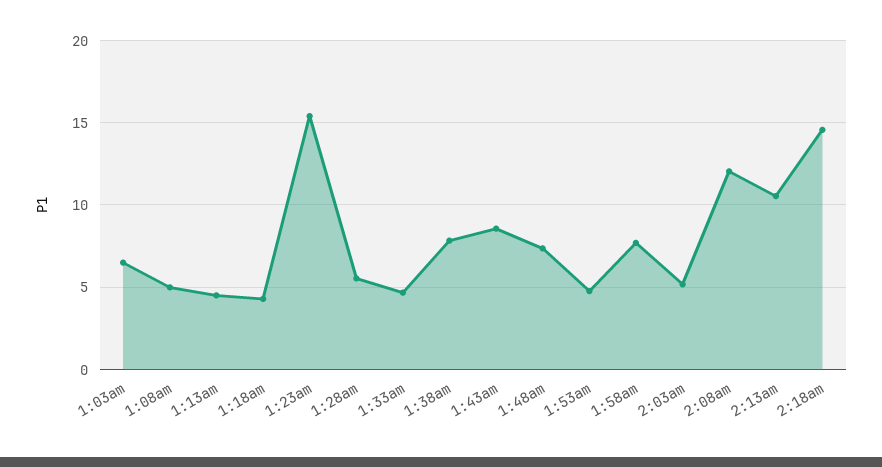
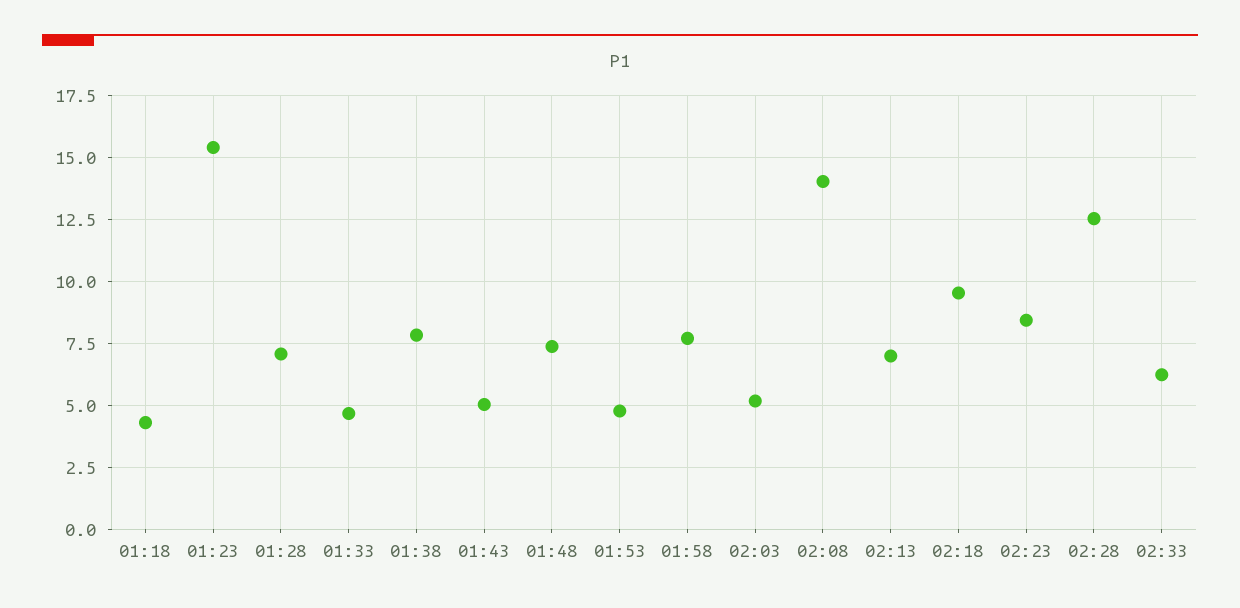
1:03am: 6.5 -> none
1:08am: 5 -> none
1:13am: 4.5 -> none
1:28am: 5.5 -> 7
1:43am: 8.5 -> 5
2:08am: 12 -> 14
2:13am: 10.5 -> 7
2:18am: 14.5 -> 9.5
02:23: none -> 8.5
02:28: none -> 12.5
02:33: none -> 6.25

